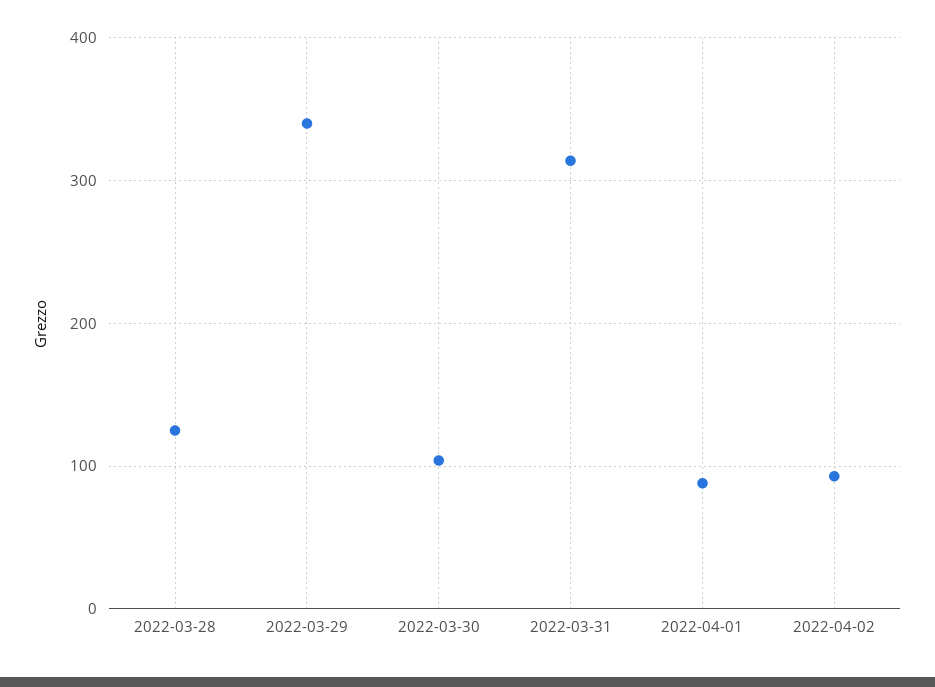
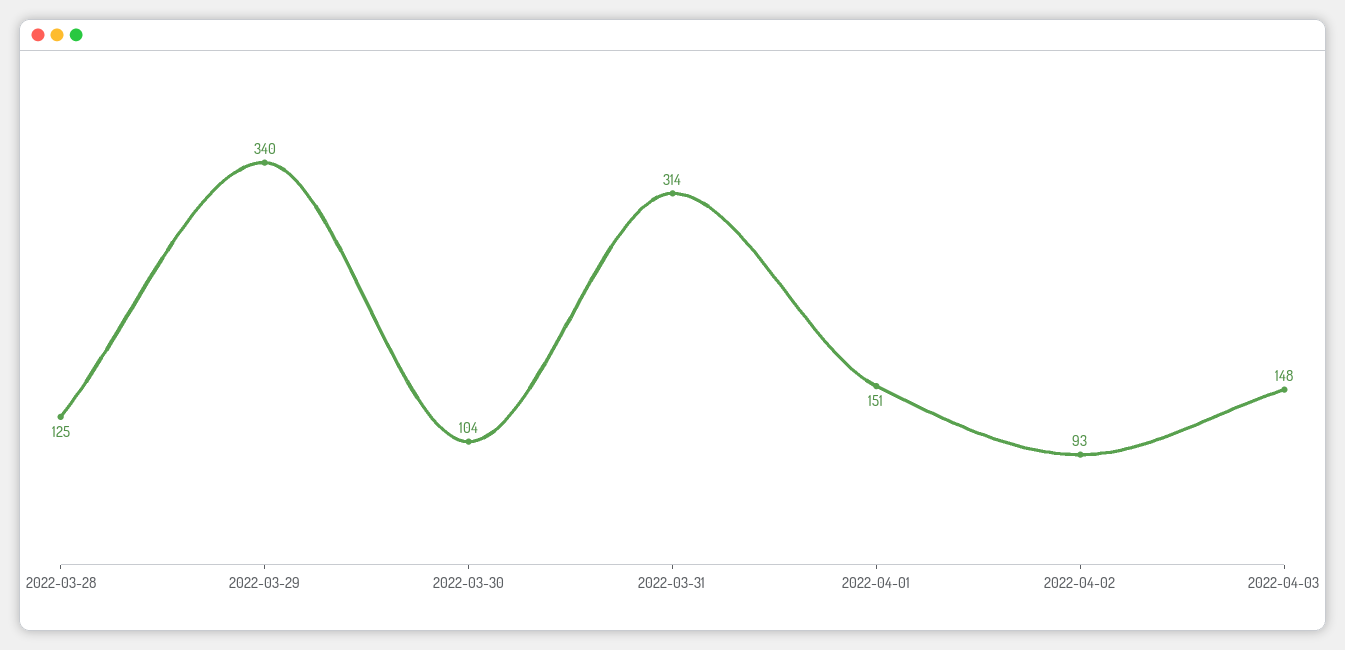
2022-04-01: 90 -> 151
2022-04-03: none -> 148

